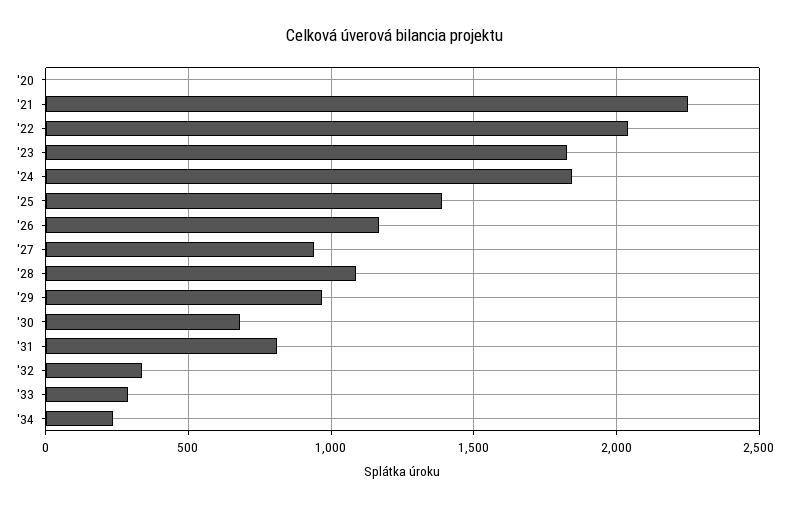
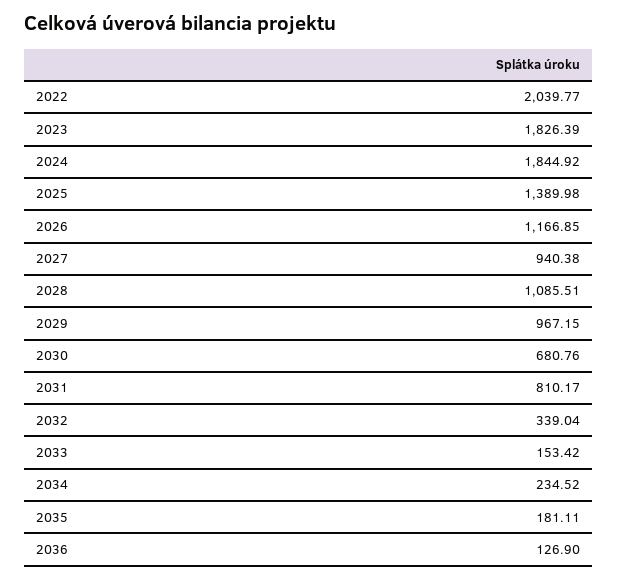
'20: 0 -> none
'21: 2250 -> none
'33: 300 -> 153.42
2035: none -> 181.11
2036: none -> 126.9

